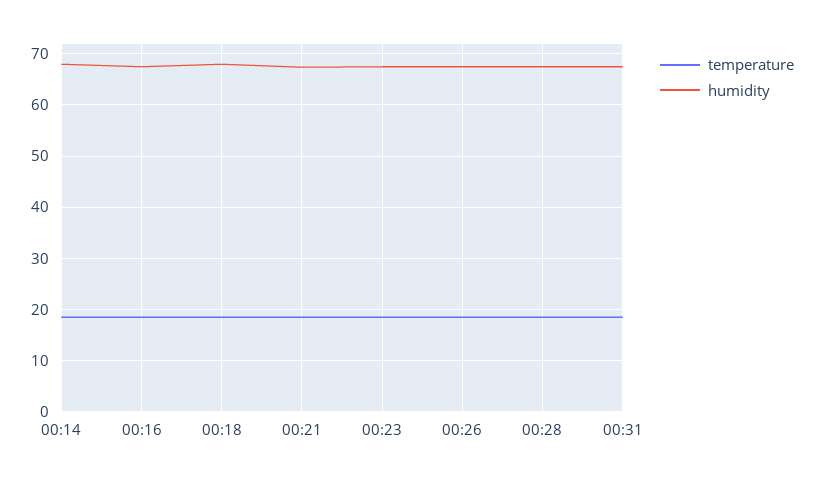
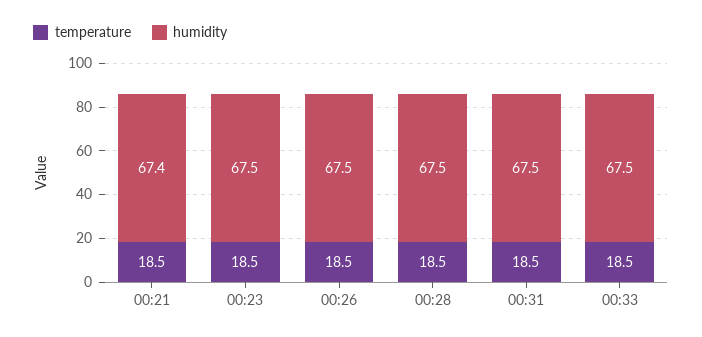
temperature, 00:14: 18 -> none
humidity, 00:14: 68 -> none
temperature, 00:16: 18 -> none
humidity, 00:16: 68 -> none
temperature, 00:18: 18 -> none
humidity, 00:18: 68 -> none
temperature, 00:33: none -> 18.5
humidity, 00:33: none -> 67.5

